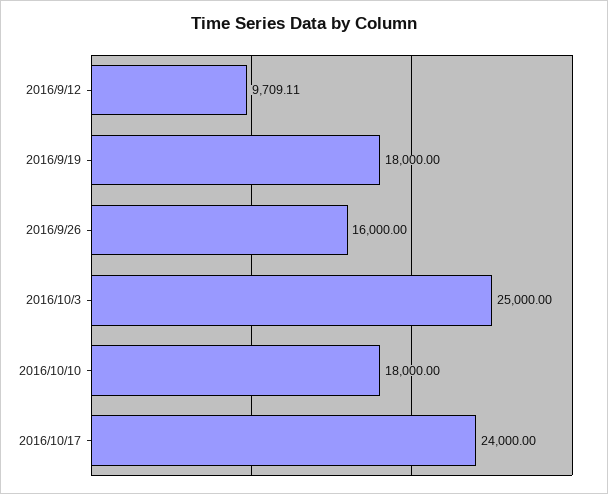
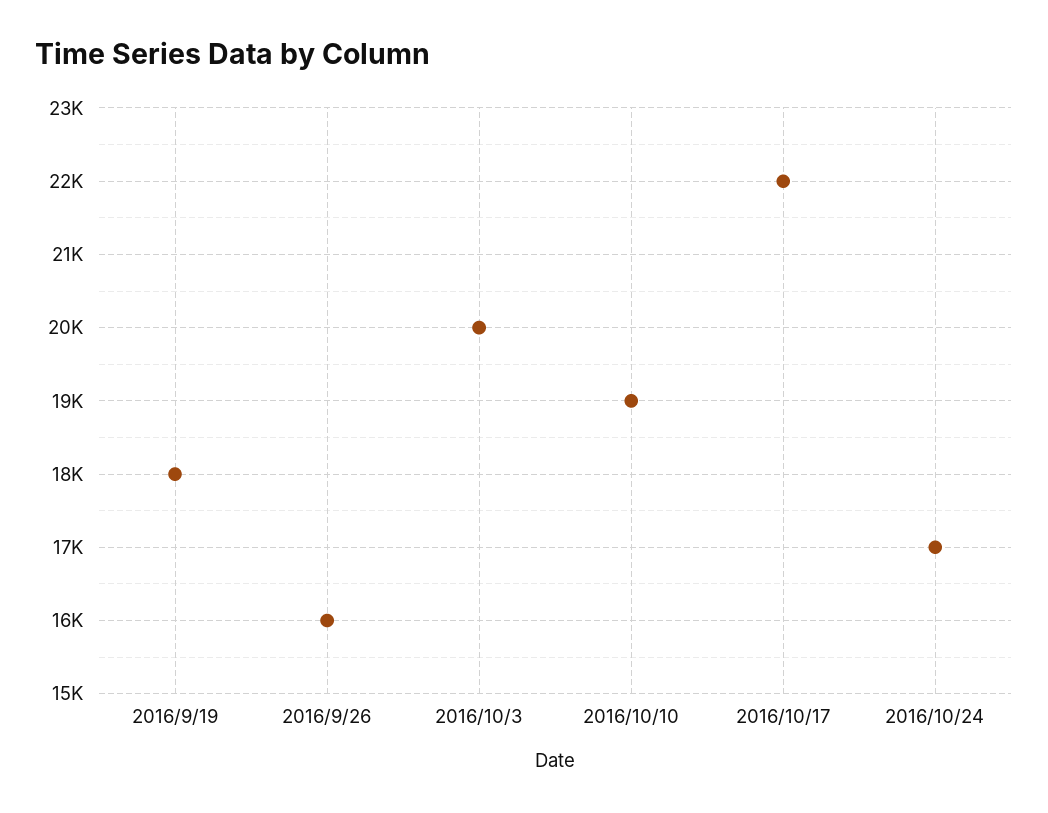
2016/9/12: 9709.11 -> none
2016/10/3: 25000 -> 20000
2016/10/10: 18000 -> 19000
2016/10/17: 24000 -> 22000
2016/10/24: none -> 17000

